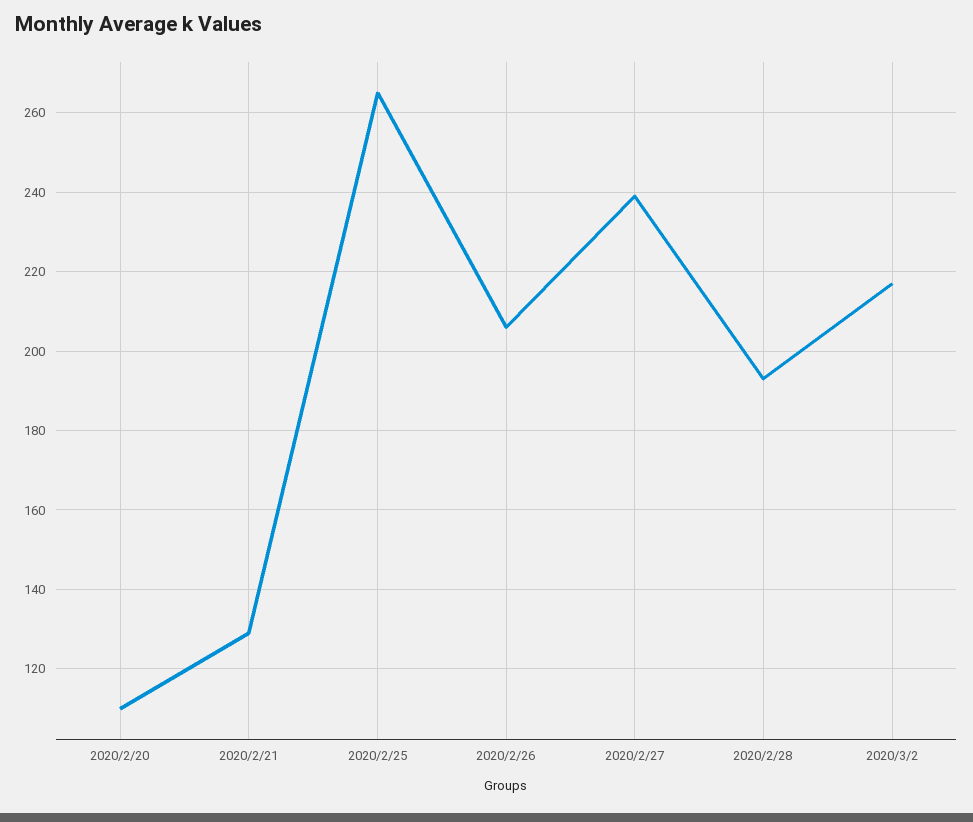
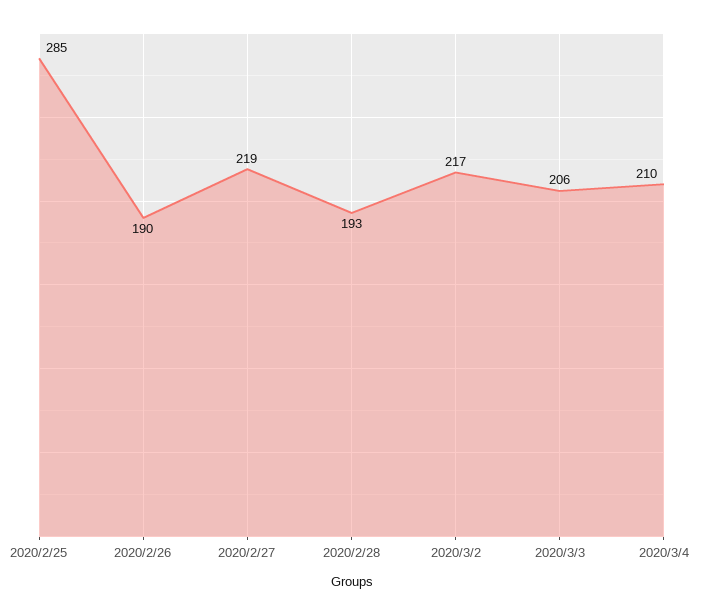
2020/2/20: 110 -> none
2020/2/21: 130 -> none
2020/2/25: 265 -> 285
2020/2/26: 205 -> 190
2020/2/27: 240 -> 219
2020/3/3: none -> 206
2020/3/4: none -> 210

